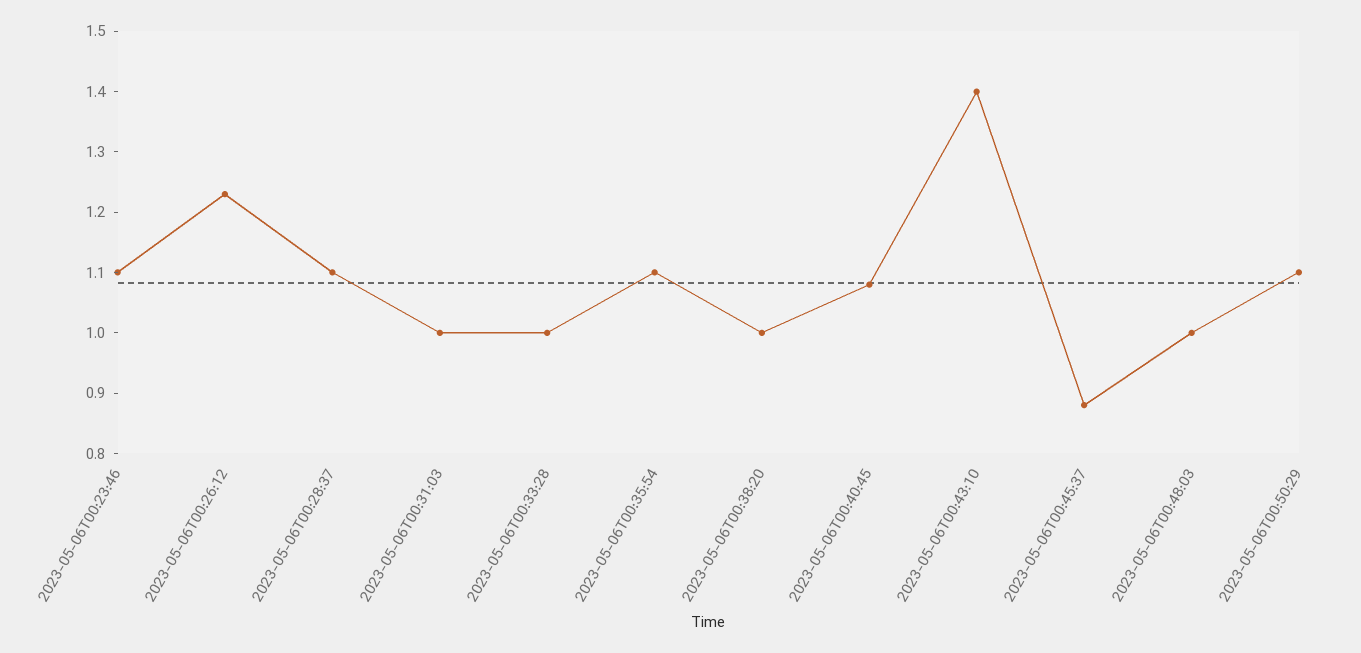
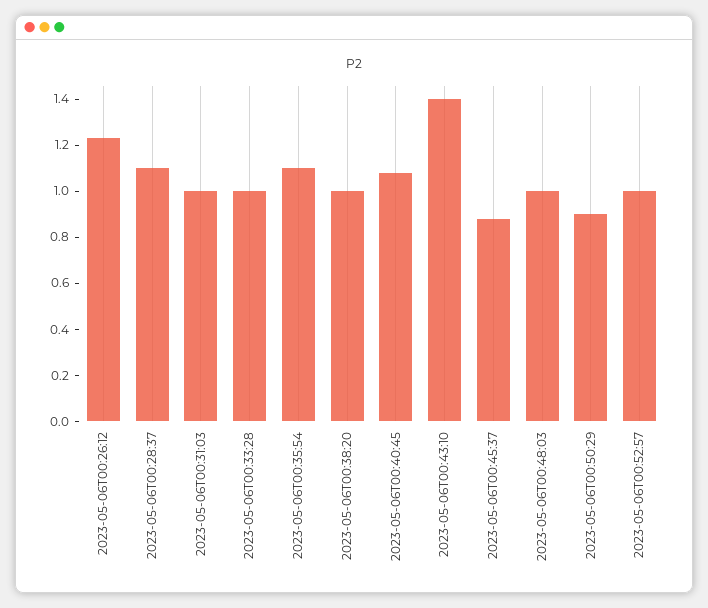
2023-05-06T00:23:46: 1.1 -> none
2023-05-06T00:50:29: 1.1 -> 0.9
2023-05-06T00:52:57: none -> 1

